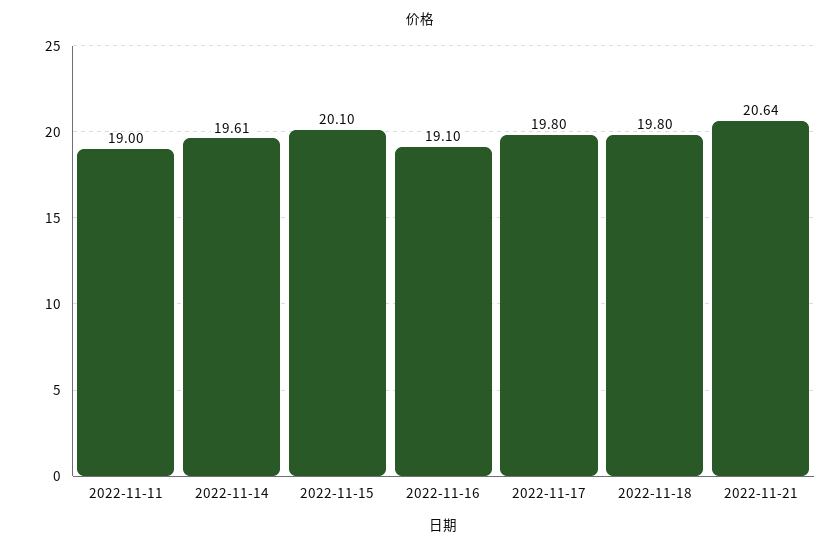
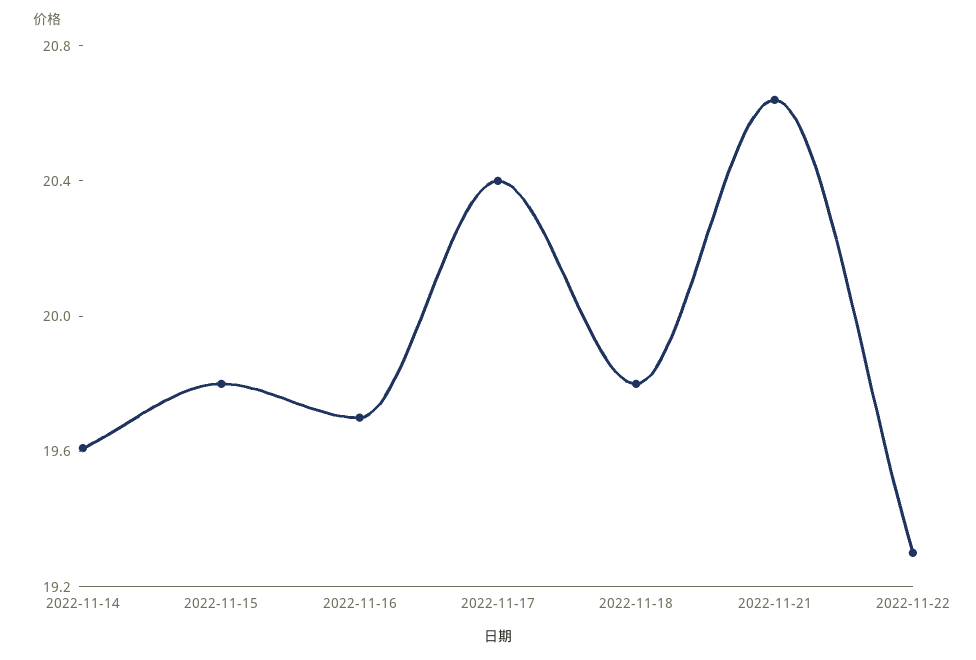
2022-11-11: 19 -> none
2022-11-15: 20.1 -> 19.8
2022-11-16: 19.1 -> 19.7
2022-11-17: 19.8 -> 20.4
2022-11-22: none -> 19.3

